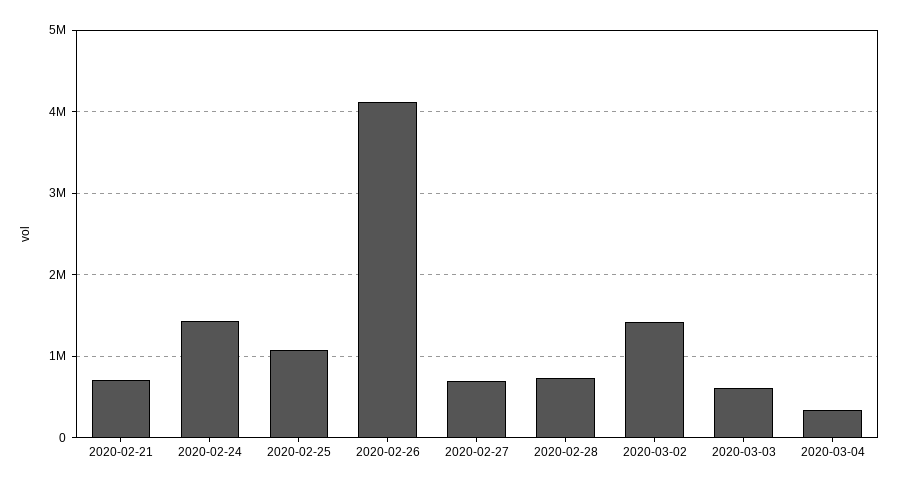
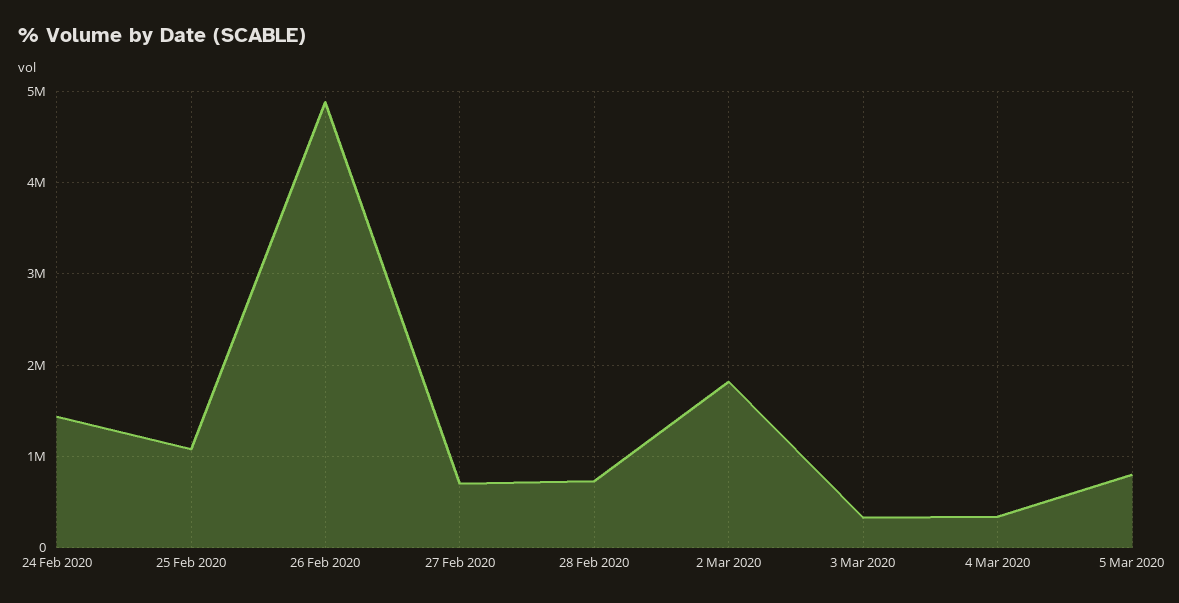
2020-02-21: 700000 -> none
2020-02-26: 4100000 -> 4900000
2020-03-02: 1400000 -> 1800000
2020-03-03: 600000 -> 300000
5 Mar 2020: none -> 800000

